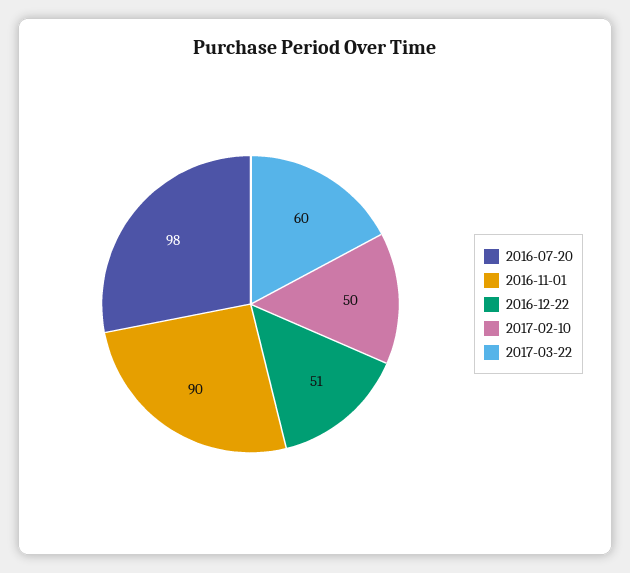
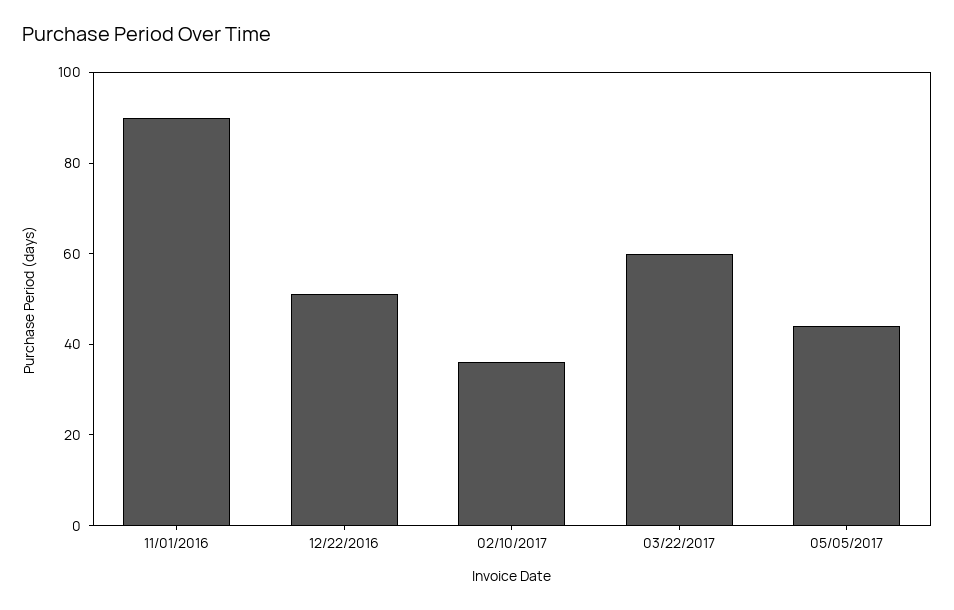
2016-07-20: 98 -> none
2017-02-10: 50 -> 35
05/05/2017: none -> 45

